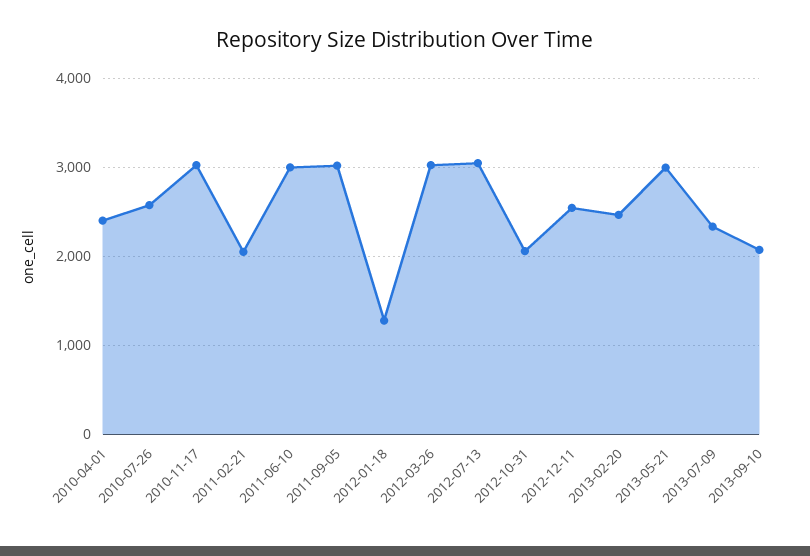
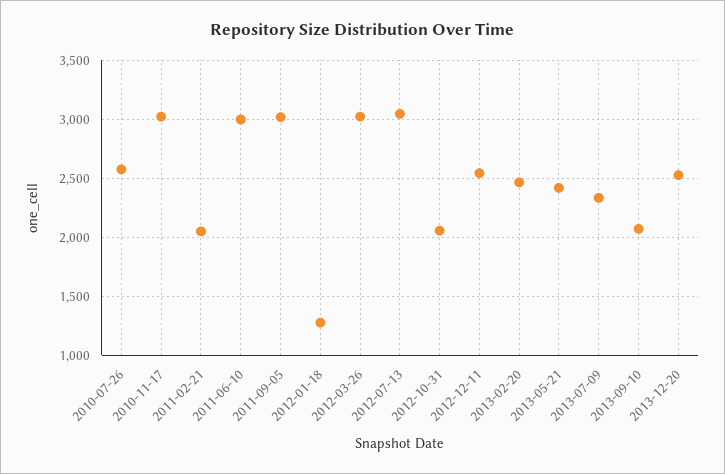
2010-04-01: 2400 -> none
2013-05-21: 3000 -> 2400
2013-12-20: none -> 2500

